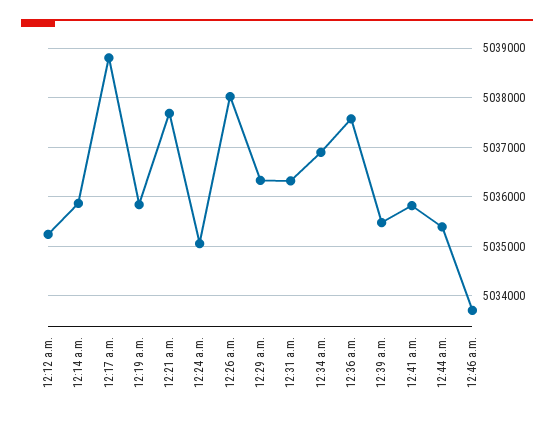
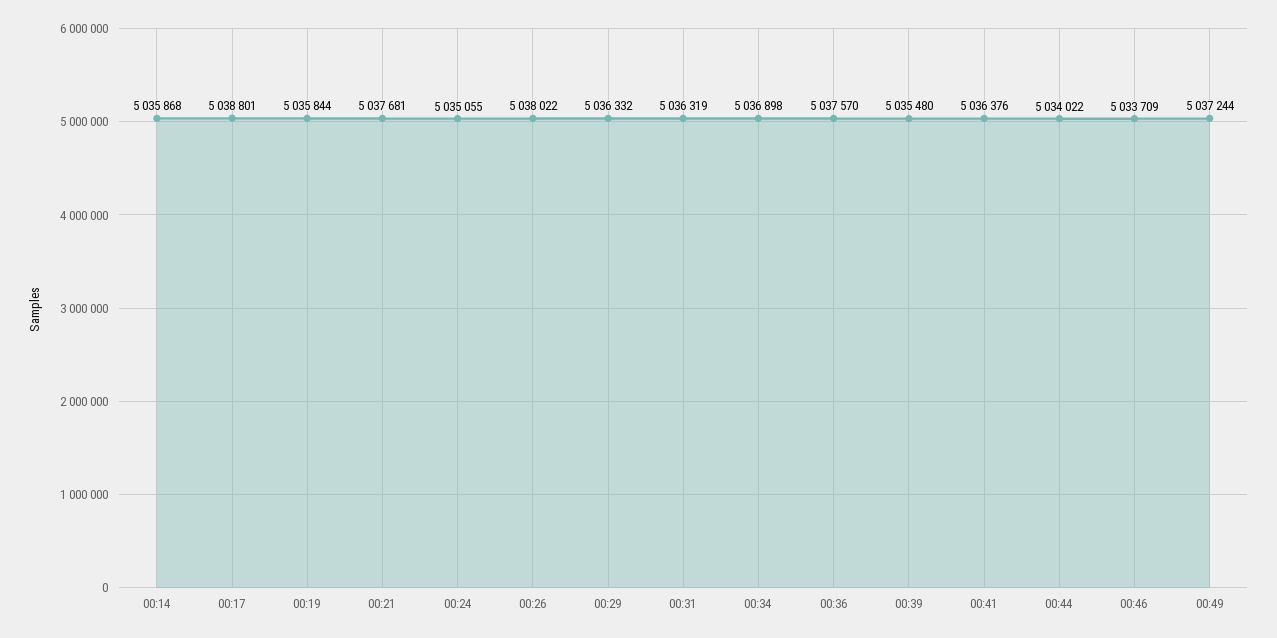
12:12 a.m.: 5035200 -> none
12:41 a.m.: 5035800 -> 5036376
12:44 a.m.: 5035400 -> 5034022
00:49: none -> 5037244

